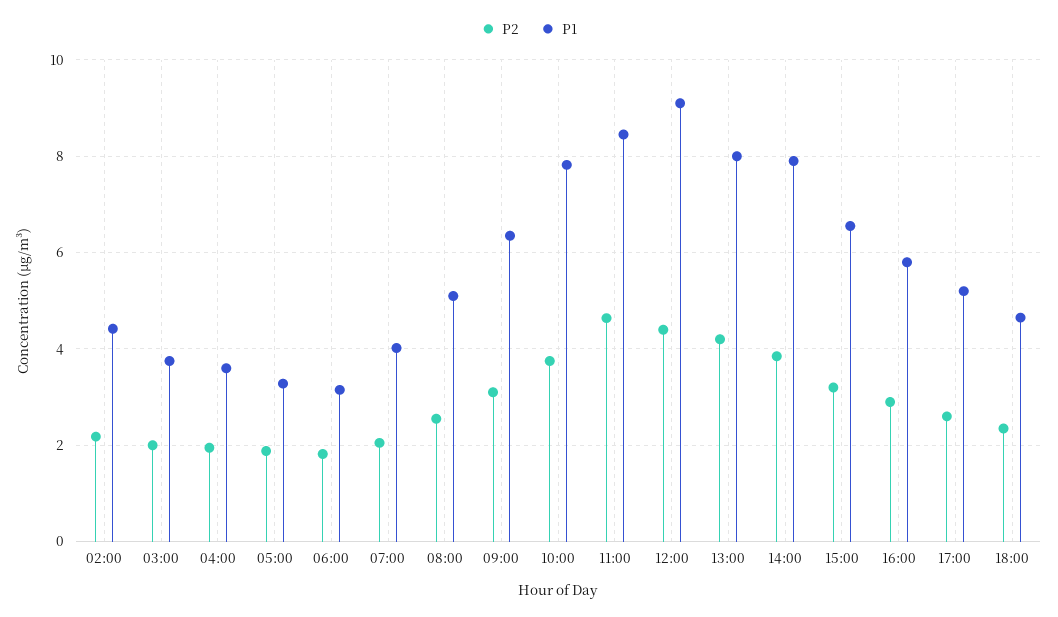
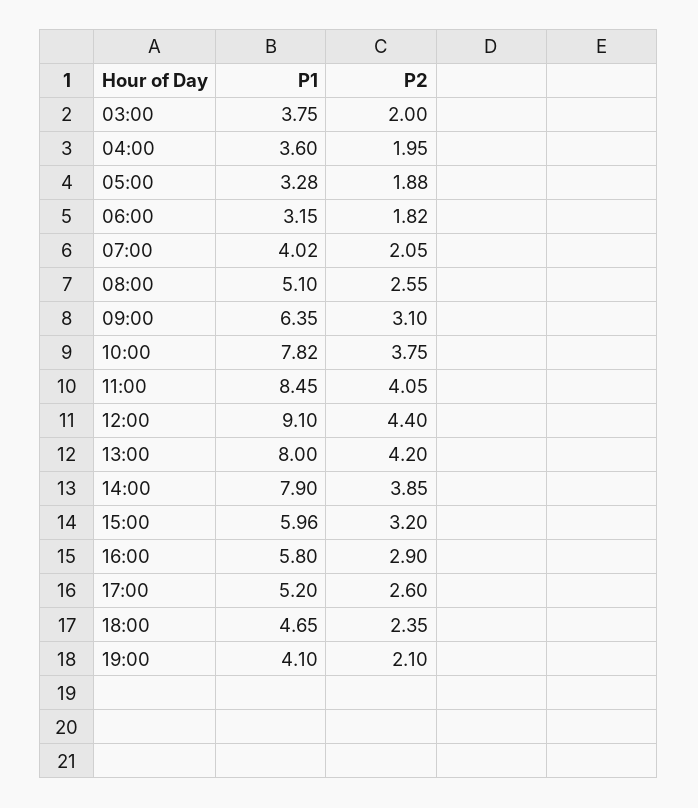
P2, 02:00: 2.2 -> none
P1, 02:00: 4.4 -> none
P2, 11:00: 4.6 -> 4.05
P1, 15:00: 6.6 -> 5.96
P1, 19:00: none -> 4.1
P2, 19:00: none -> 2.1

